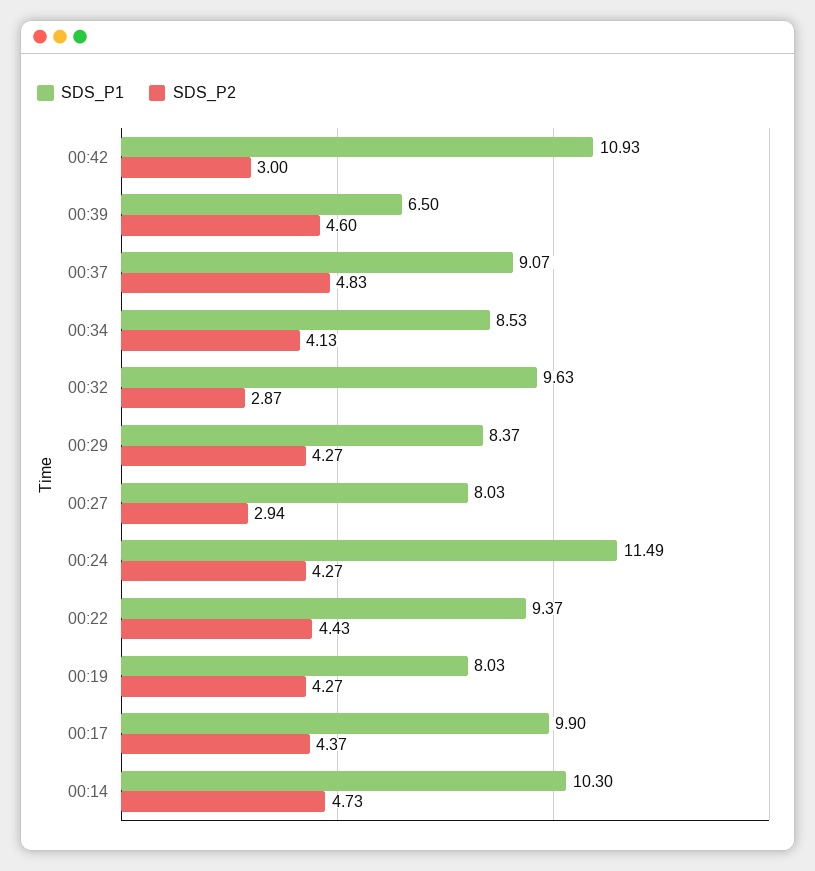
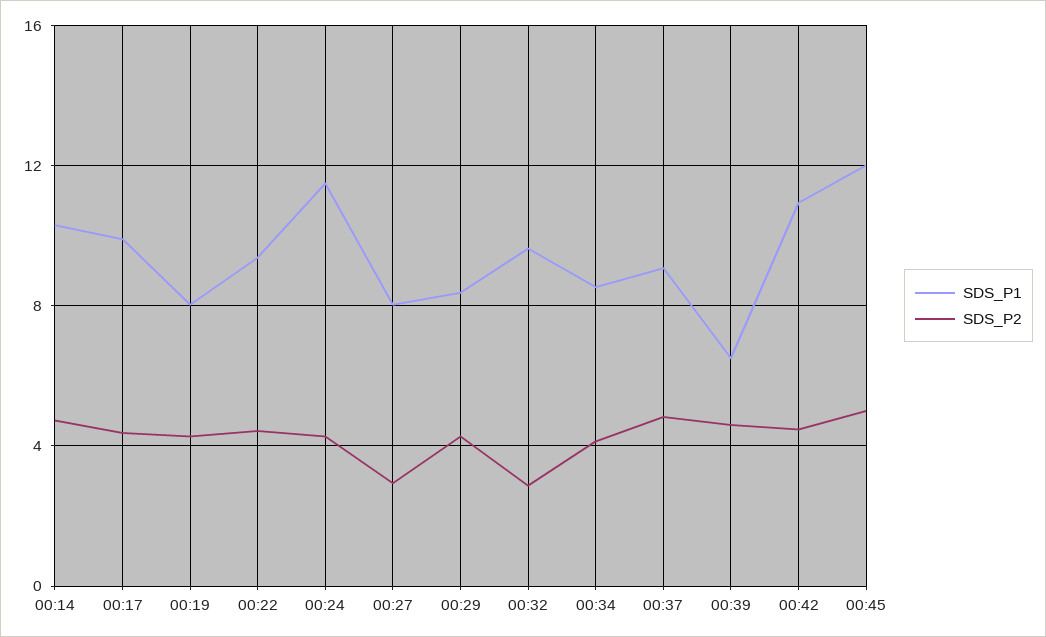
SDS_P2, 00:42: 3 -> 4.5
SDS_P1, 00:45: none -> 12
SDS_P2, 00:45: none -> 5

